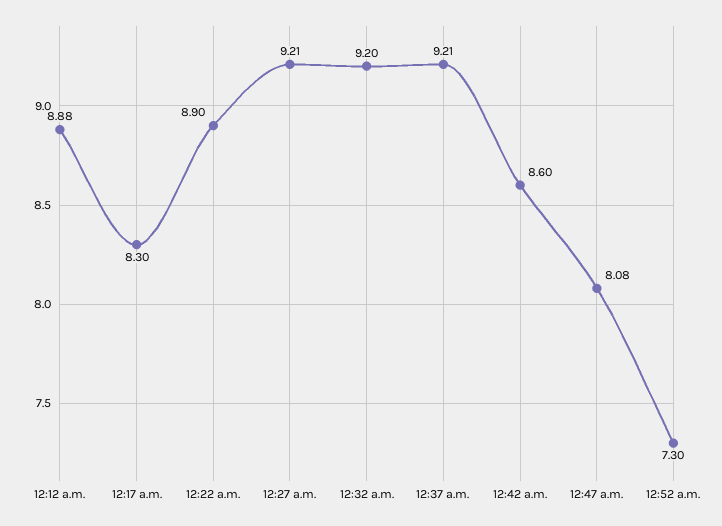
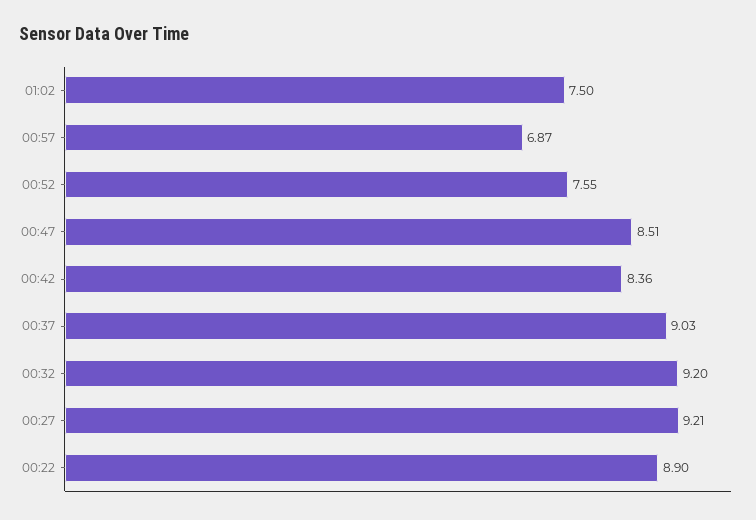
12:12 a.m.: 8.88 -> none
12:17 a.m.: 8.3 -> none
12:37 a.m.: 9.21 -> 9.03
12:42 a.m.: 8.6 -> 8.36
12:47 a.m.: 8.08 -> 8.51
12:52 a.m.: 7.3 -> 7.55
01:02: none -> 7.5
00:57: none -> 6.87

